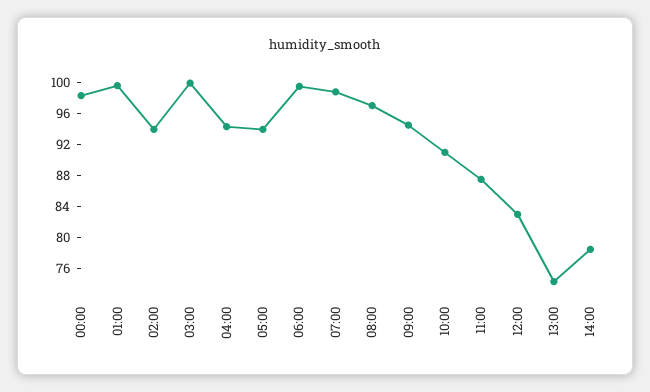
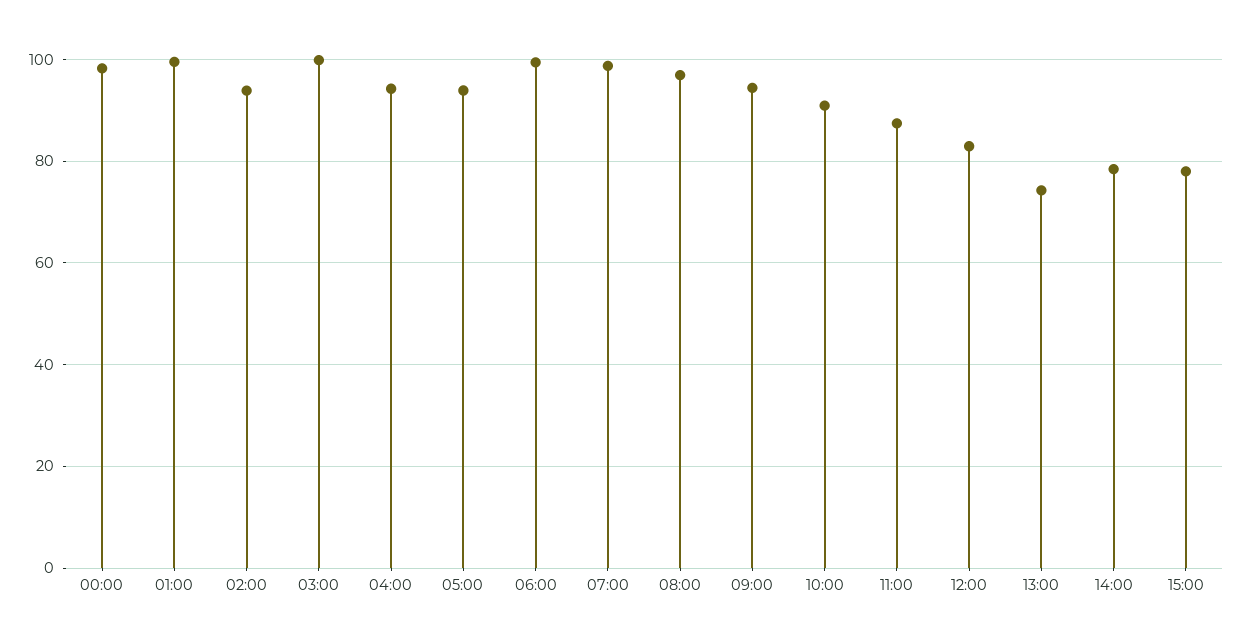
15:00: none -> 78

